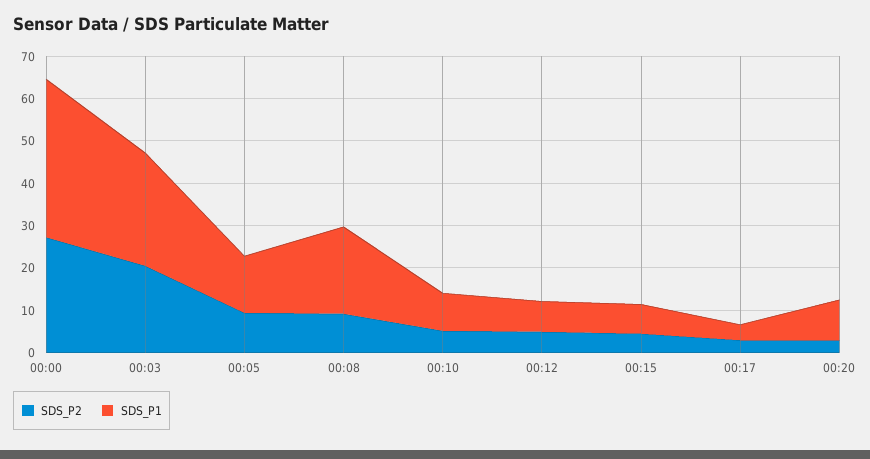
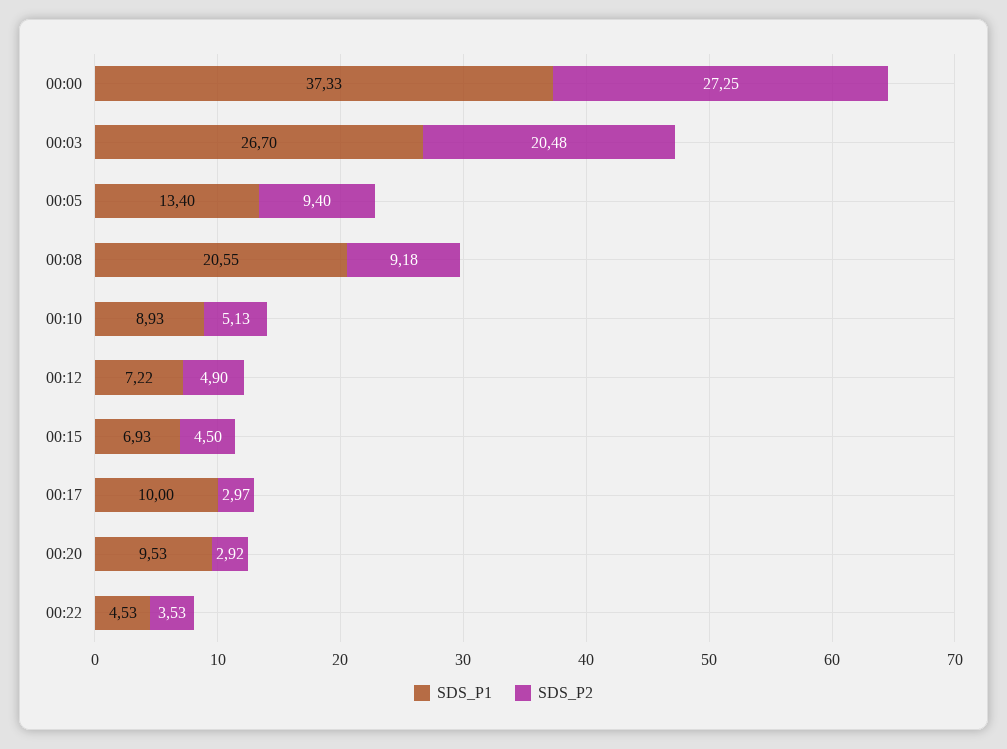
SDS_P1, 00:17: 4 -> 10
SDS_P1, 00:22: none -> 4.53
SDS_P2, 00:22: none -> 3.53

